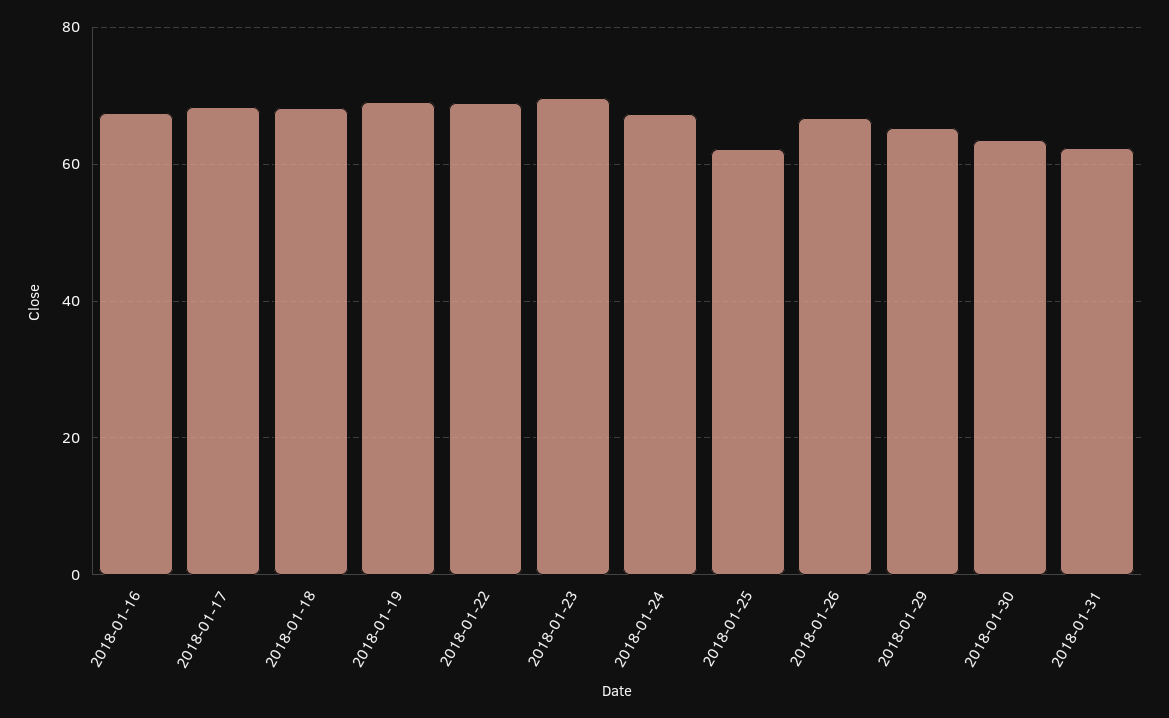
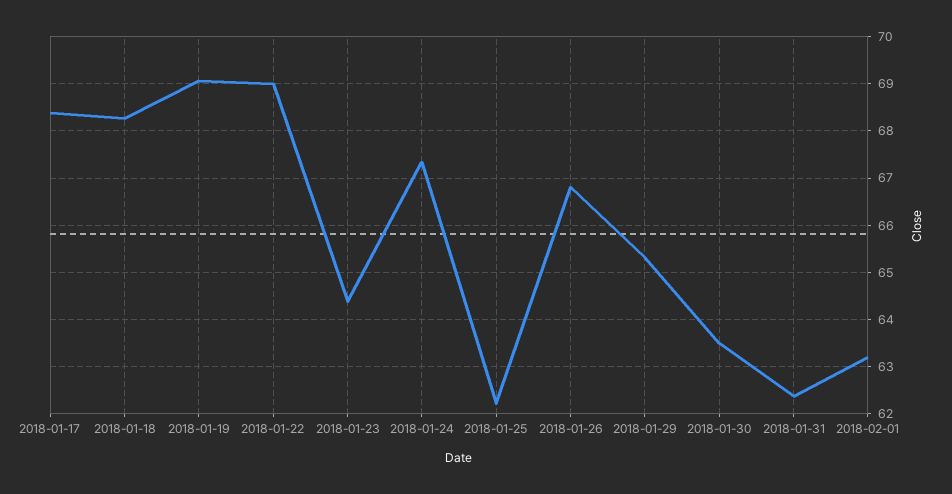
2018-01-16: 68 -> none
2018-01-23: 70 -> 64.4
2018-02-01: none -> 63.2

